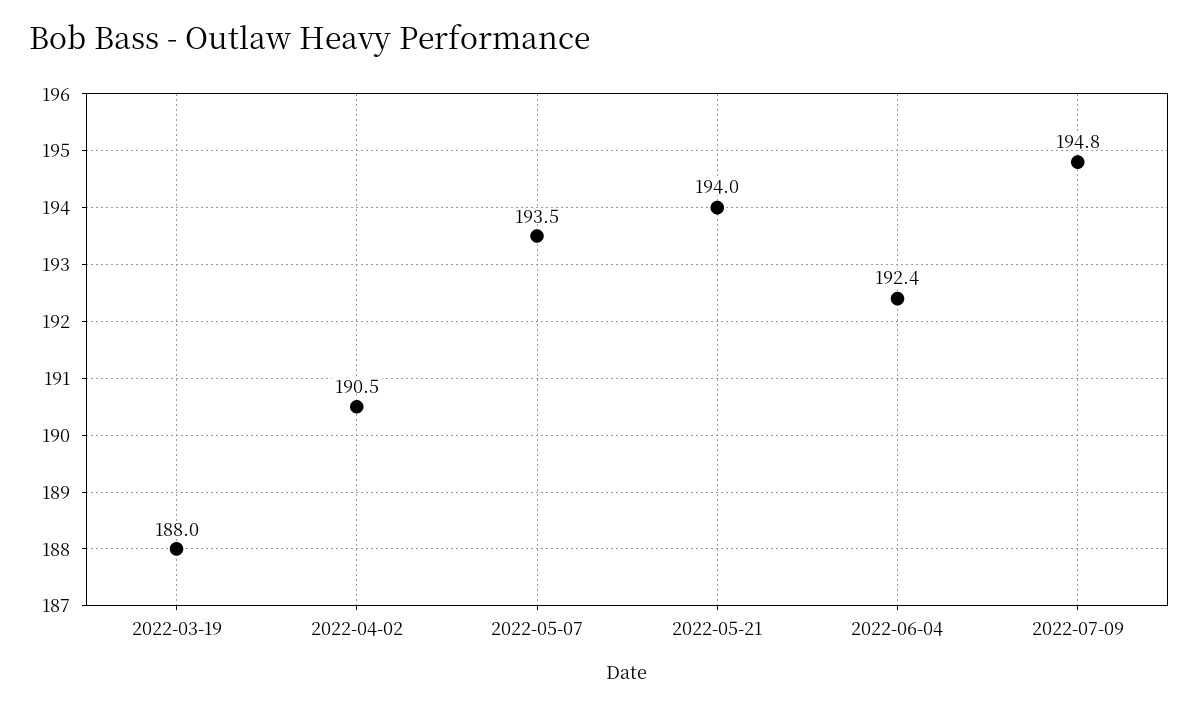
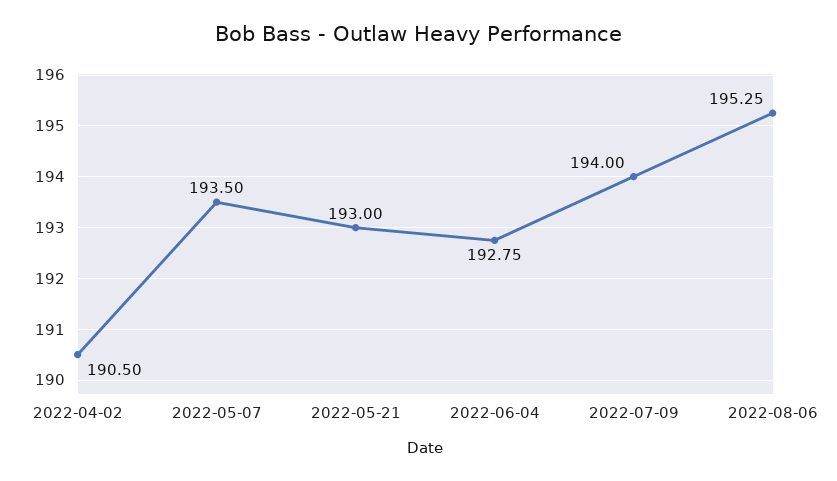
2022-03-19: 188 -> none
2022-05-21: 194 -> 193
2022-06-04: 192.4 -> 192.75
2022-07-09: 194.8 -> 194
2022-08-06: none -> 195.25

